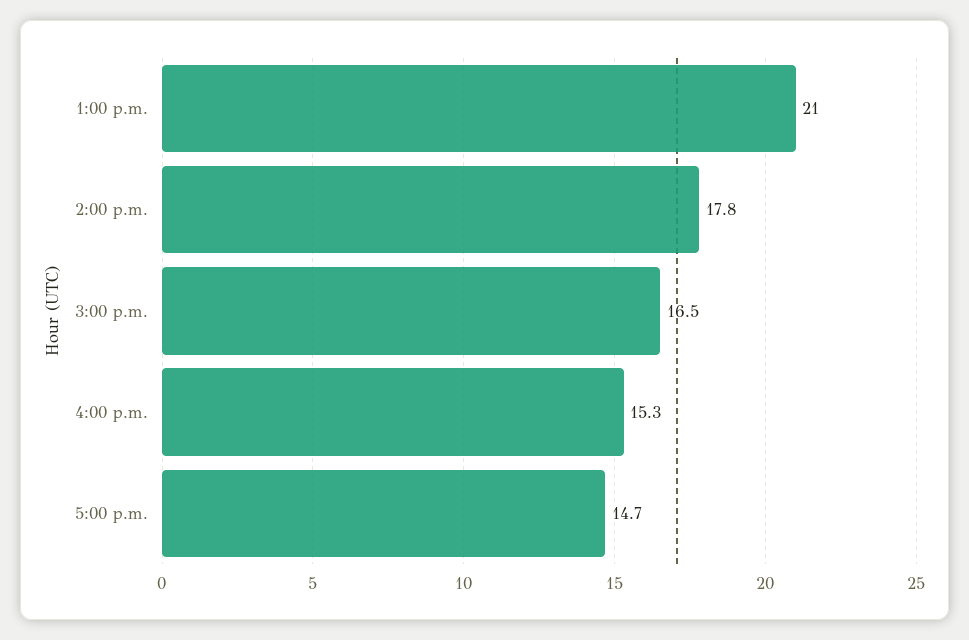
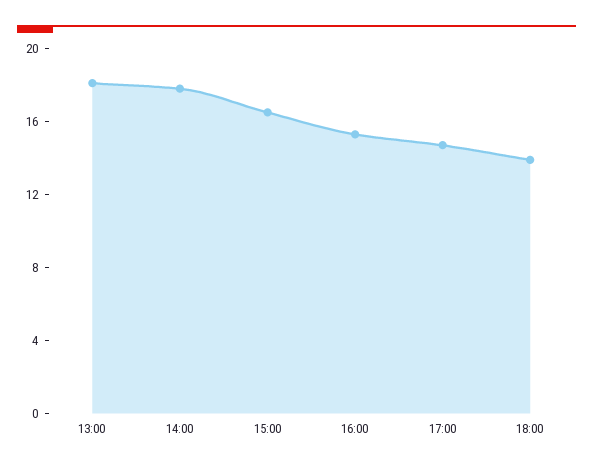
1:00 p.m.: 21 -> 18
18:00: none -> 14

